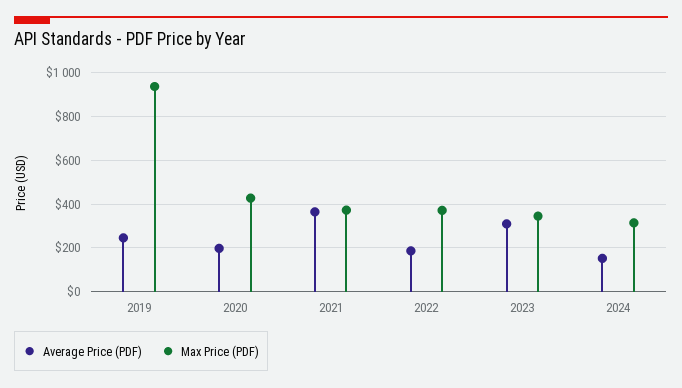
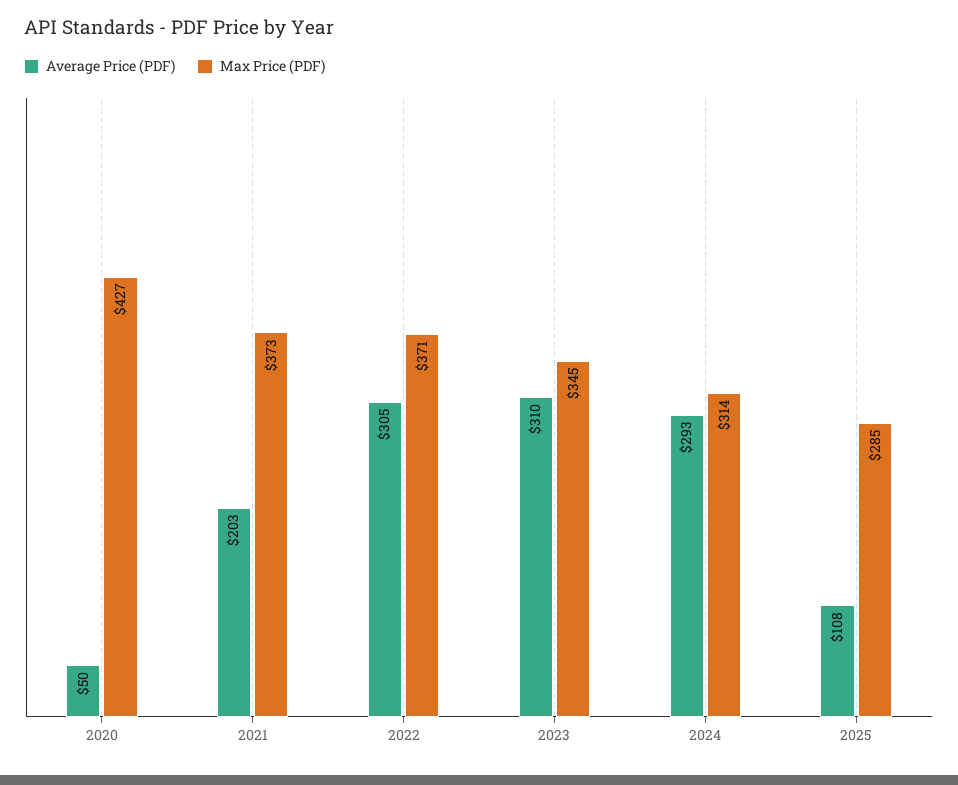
Average Price (PDF), 2019: 250 -> none
Max Price (PDF), 2019: 950 -> none
Average Price (PDF), 2020: 200 -> 50
Average Price (PDF), 2021: 350 -> 203
Average Price (PDF), 2022: 200 -> 305
Average Price (PDF), 2024: 150 -> 293
Average Price (PDF), 2025: none -> 108
Max Price (PDF), 2025: none -> 285

